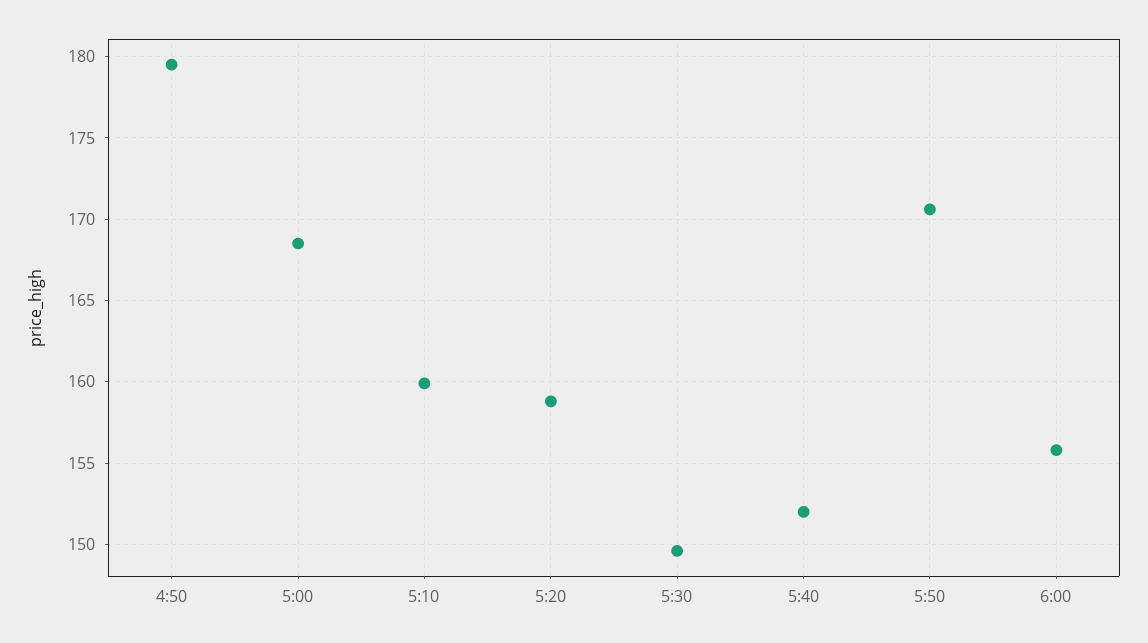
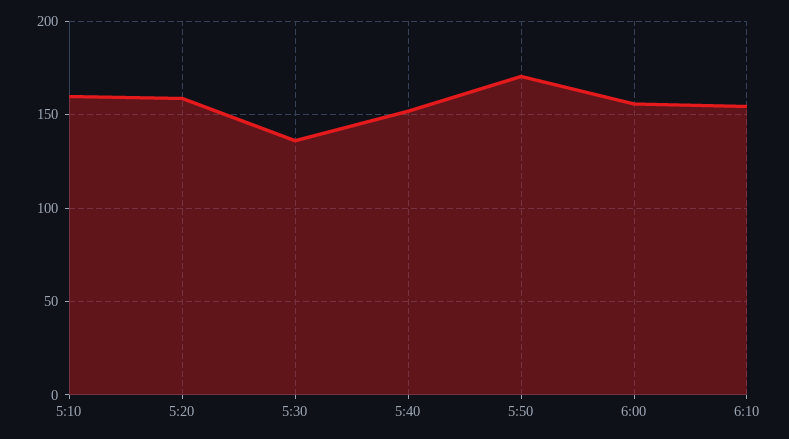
4:50: 179.5 -> none
5:00: 168.5 -> none
5:30: 149.5 -> 135
6:10: none -> 155

